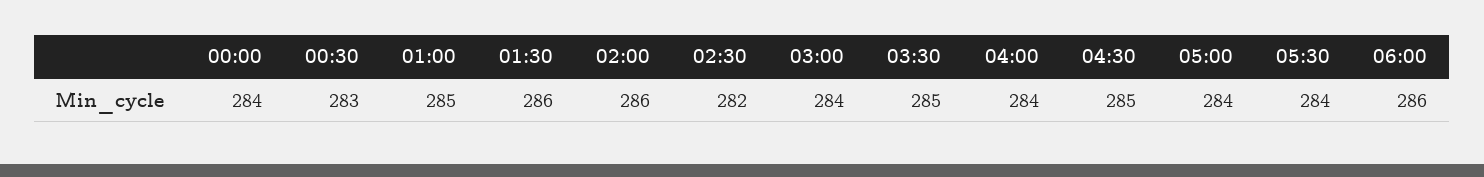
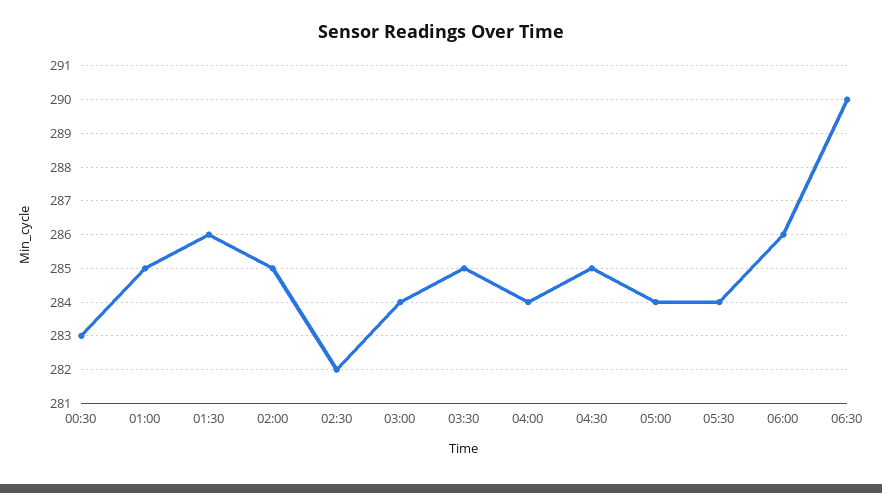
00:00: 284 -> none
02:00: 286 -> 285
06:30: none -> 290

